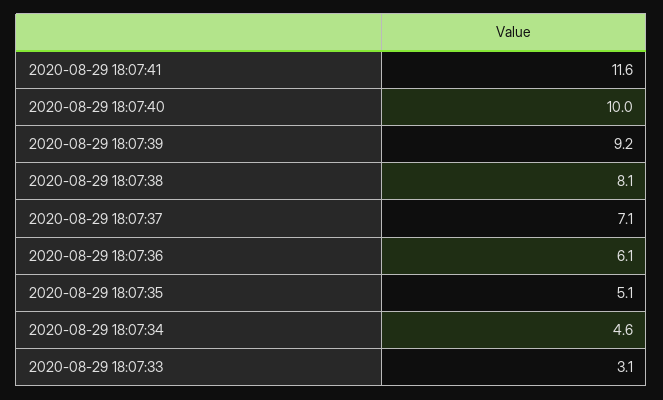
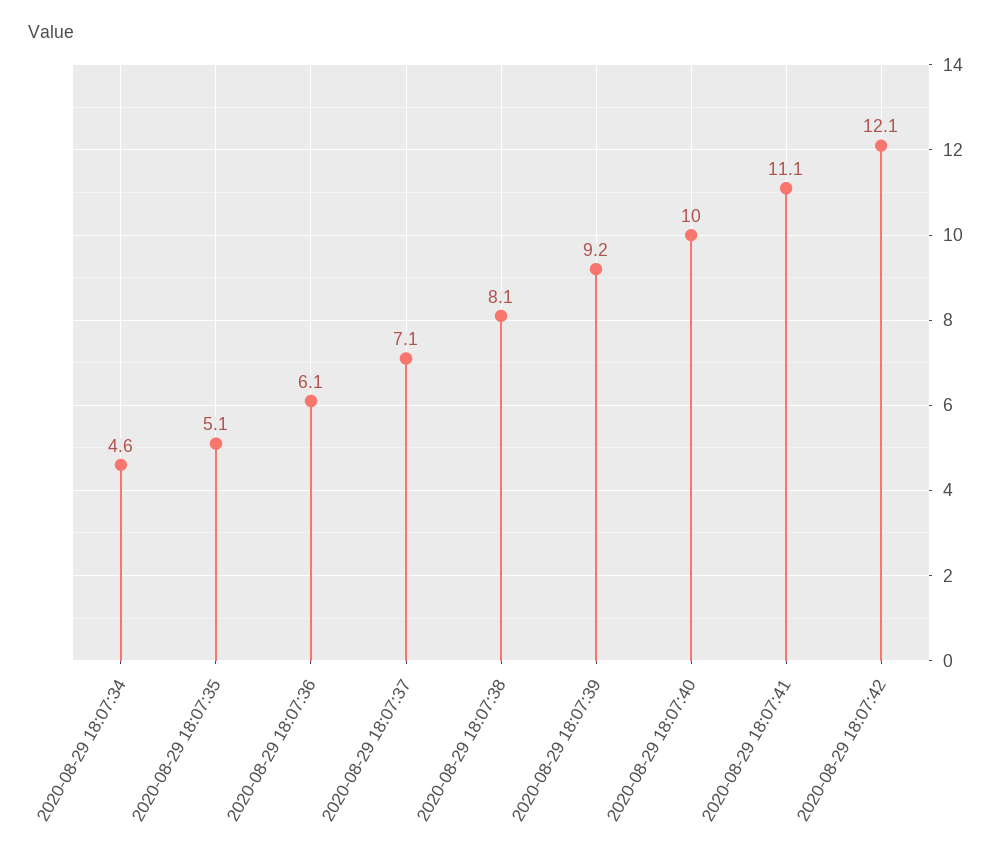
2020-08-29 18:07:41: 11.6 -> 11.1
2020-08-29 18:07:33: 3.1 -> none
2020-08-29 18:07:42: none -> 12.1

